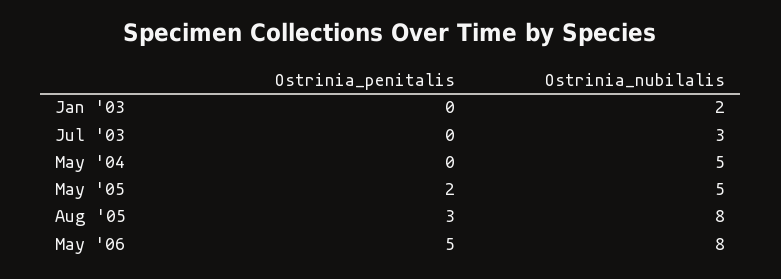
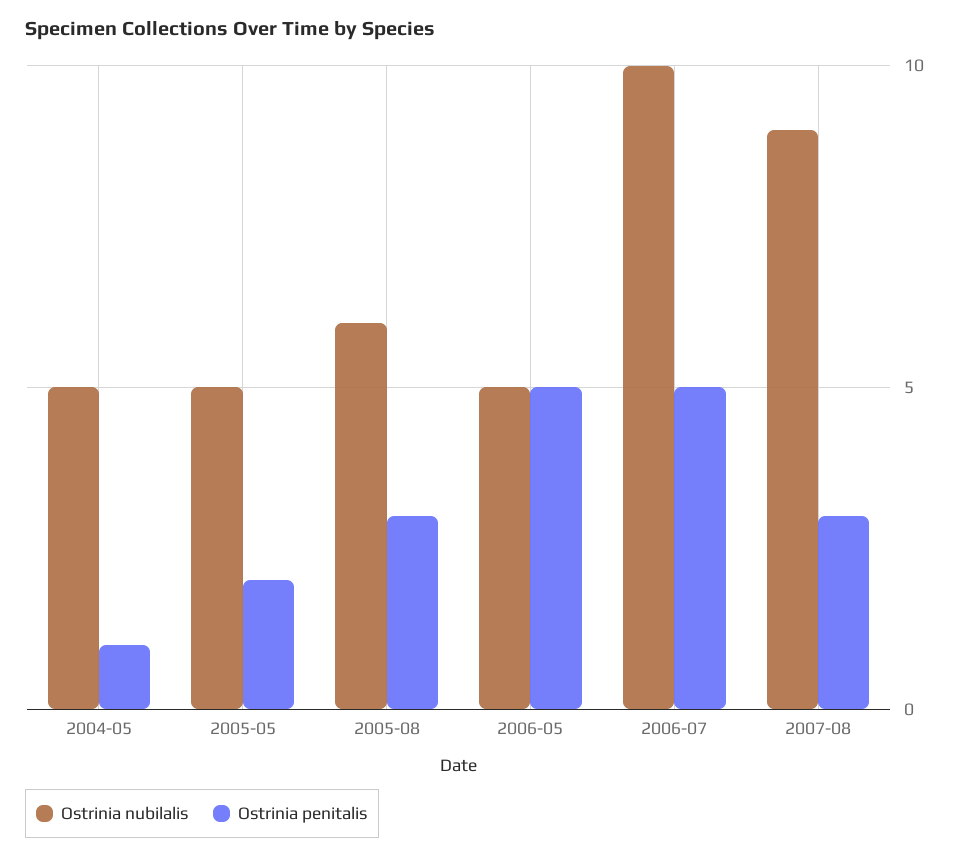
Ostrinia_penitalis, Jan '03: 0 -> none
Ostrinia_nubilalis, Jan '03: 2 -> none
Ostrinia_penitalis, Jul '03: 0 -> none
Ostrinia_nubilalis, Jul '03: 3 -> none
Ostrinia_penitalis, May '04: 0 -> 1
Ostrinia_nubilalis, Aug '05: 8 -> 6
Ostrinia_nubilalis, May '06: 8 -> 5
Ostrinia_nubilalis, 2006-07: none -> 10
Ostrinia_penitalis, 2006-07: none -> 5
Ostrinia_nubilalis, 2007-08: none -> 9
Ostrinia_penitalis, 2007-08: none -> 3

